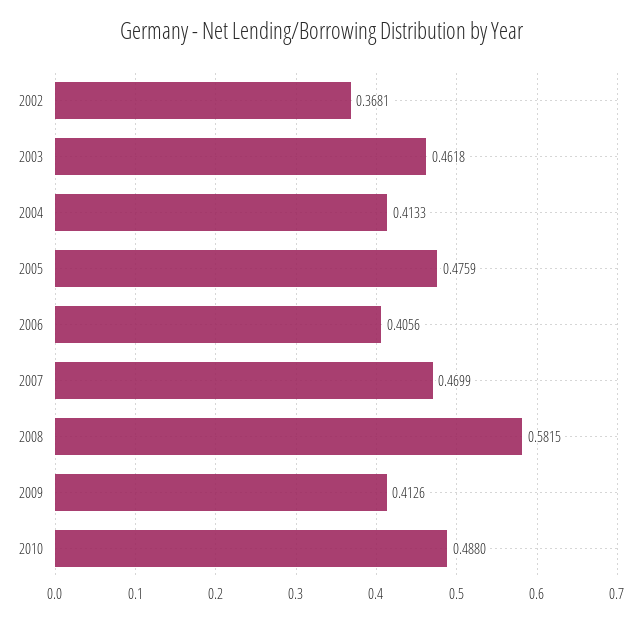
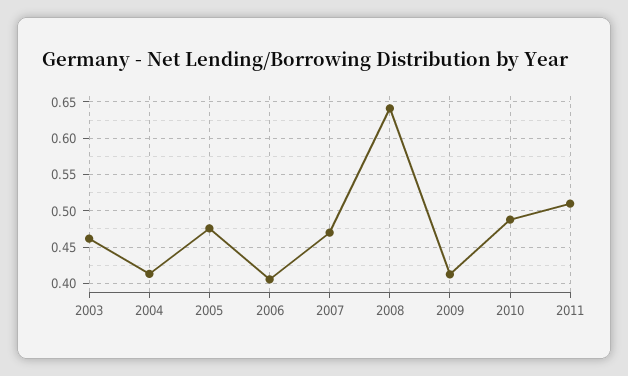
2002: 0.3681 -> none
2008: 0.5815 -> 0.64
2011: none -> 0.51

